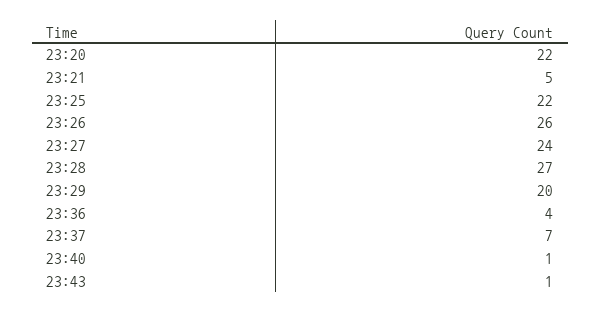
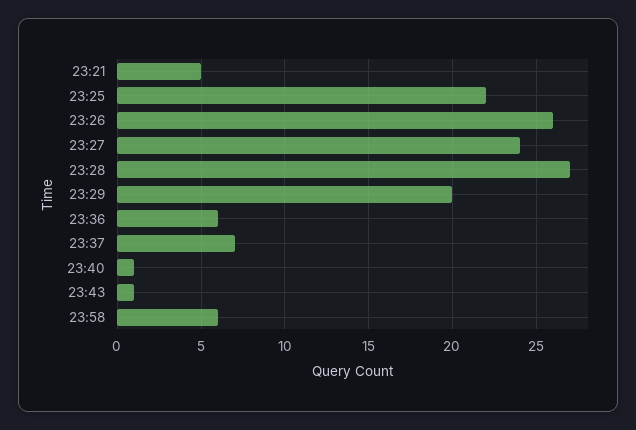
23:20: 22 -> none
23:36: 4 -> 6
23:58: none -> 6

